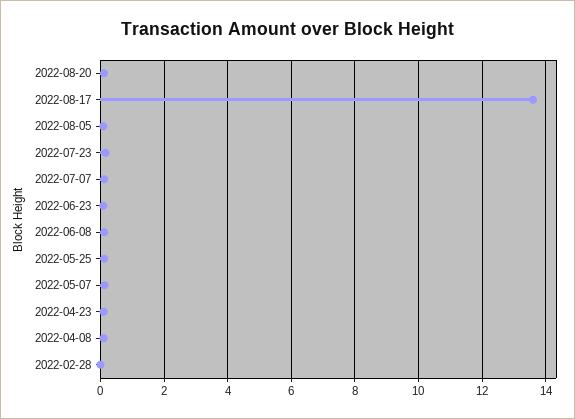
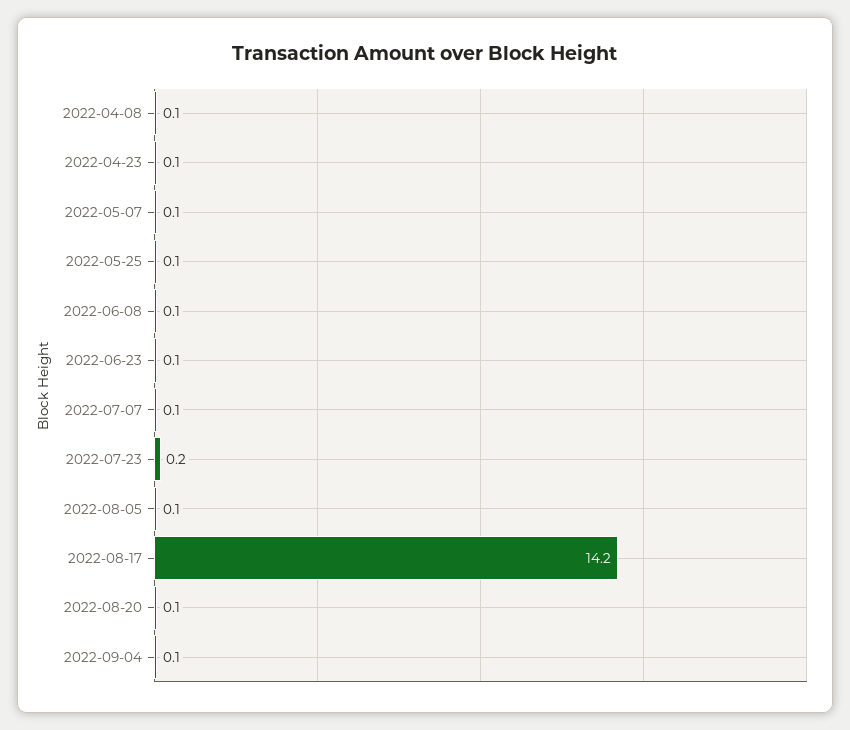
2022-08-17: 13.6 -> 14.2
2022-02-28: 0 -> none
2022-09-04: none -> 0.1

